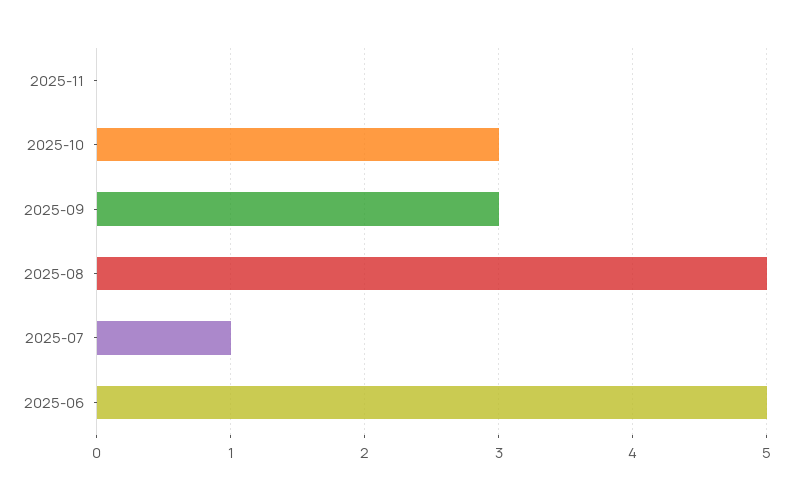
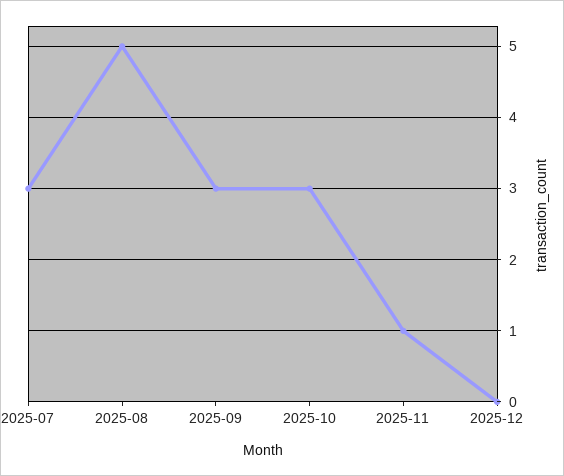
2025-11: 0 -> 1
2025-07: 1 -> 3
2025-06: 5 -> none
2025-12: none -> 0

